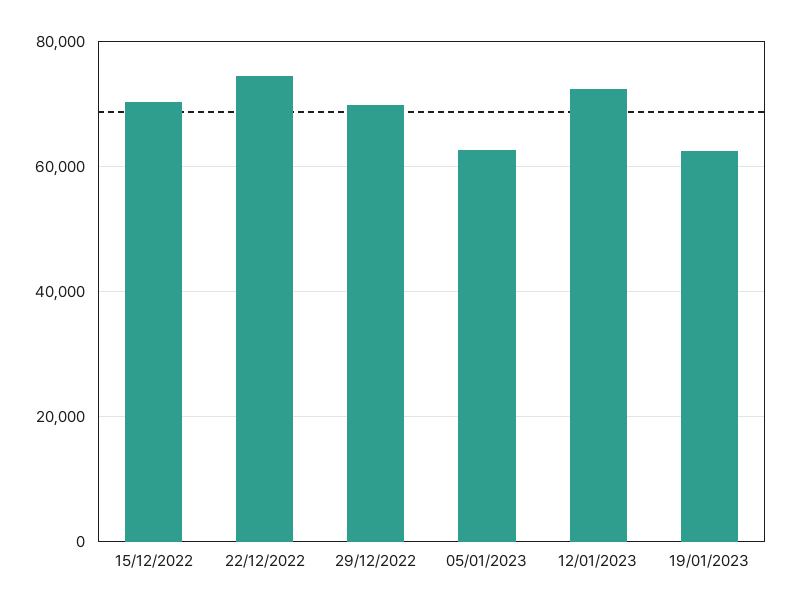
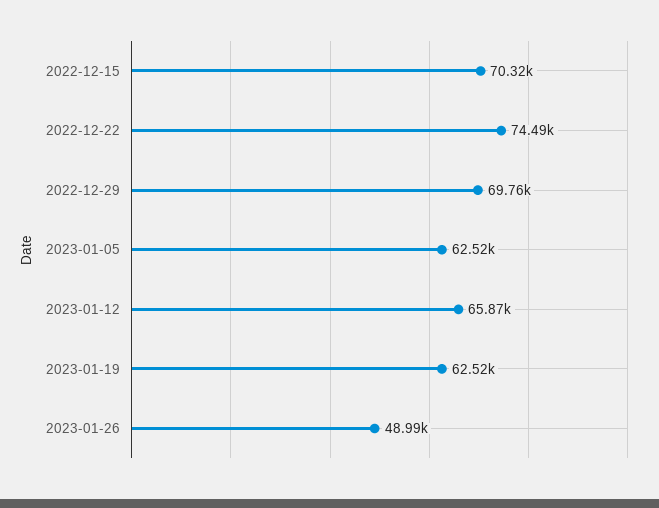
12/01/2023: 72000 -> 65870
2023-01-26: none -> 48990

